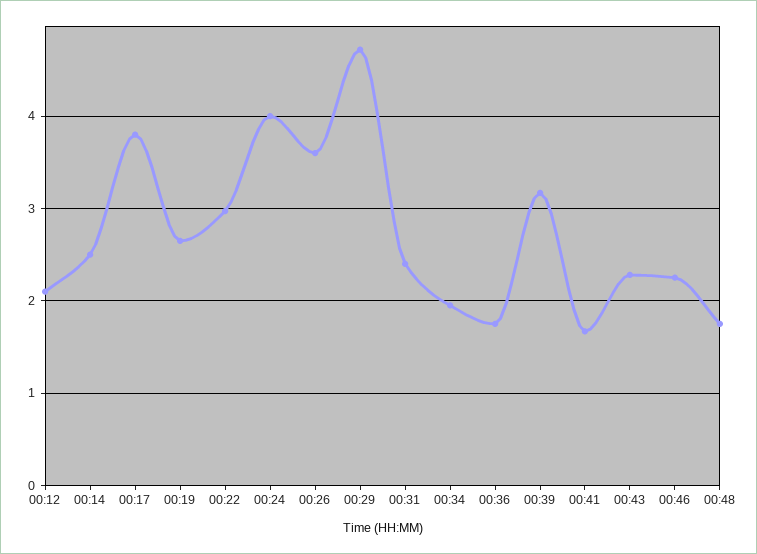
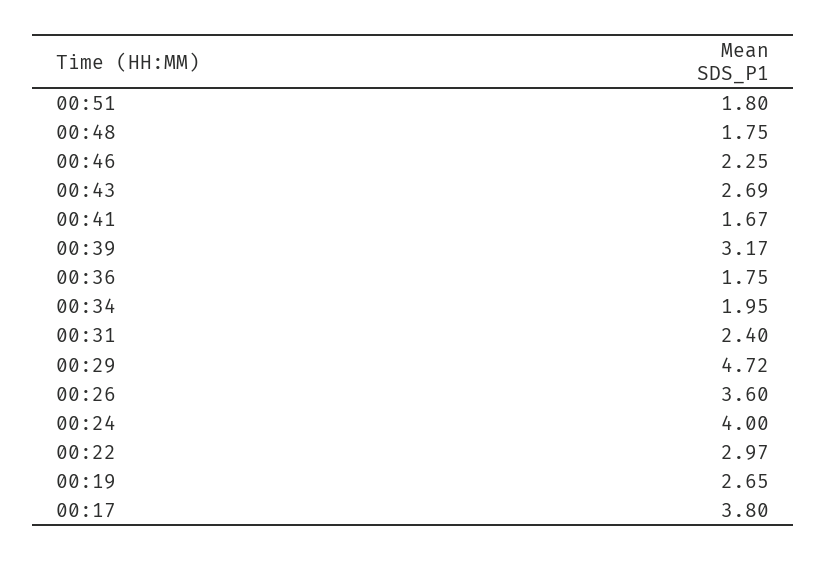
00:12: 2.1 -> none
00:14: 2.5 -> none
00:43: 2.3 -> 2.69
00:51: none -> 1.8

